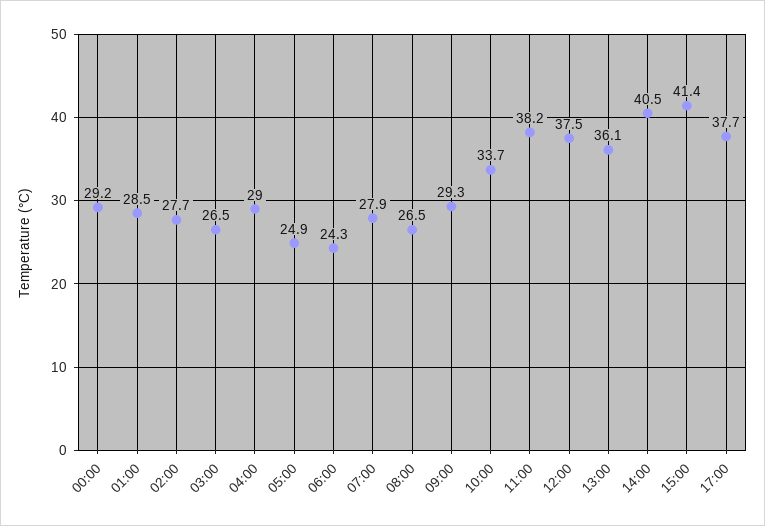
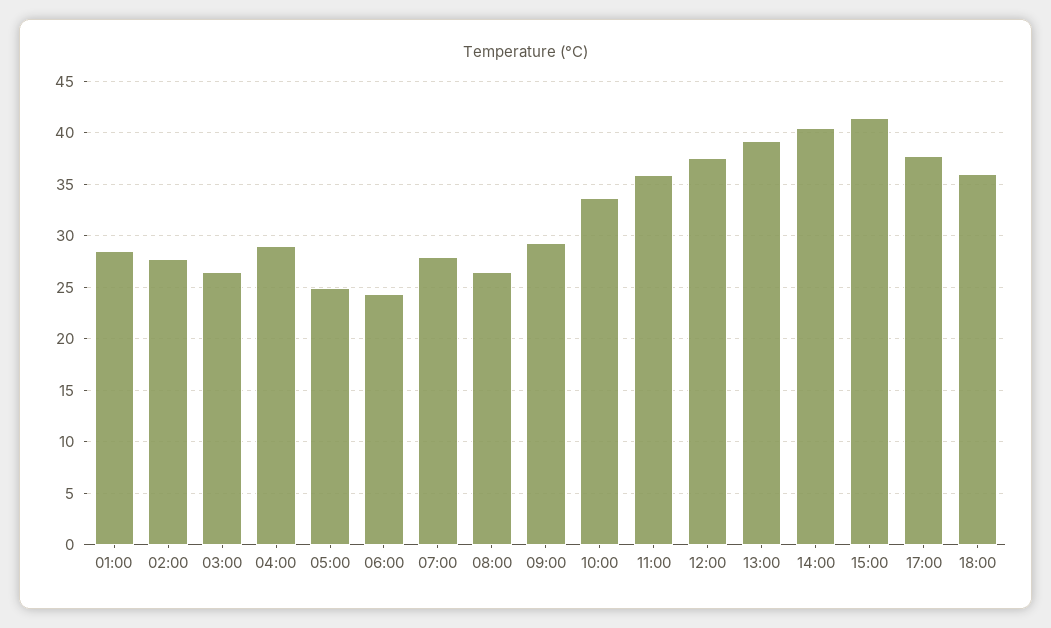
00:00: 29.2 -> none
11:00: 38.2 -> 36
13:00: 36.1 -> 39
18:00: none -> 36

